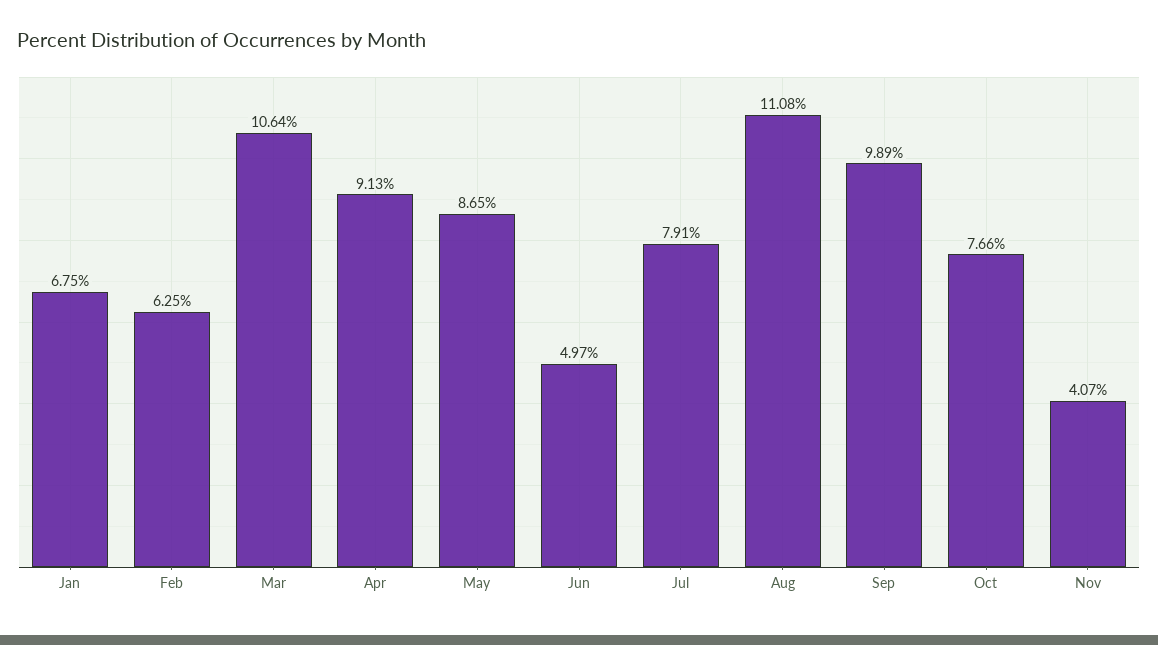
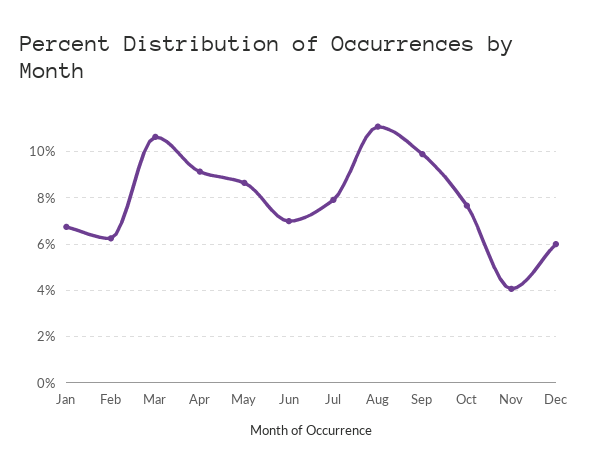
Jun: 4.97 -> 7
Dec: none -> 6

